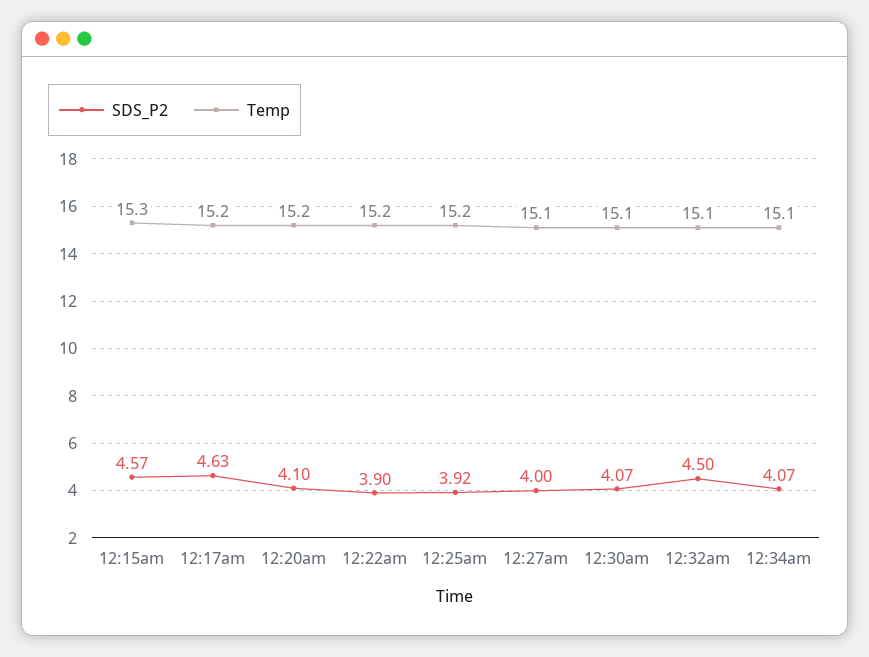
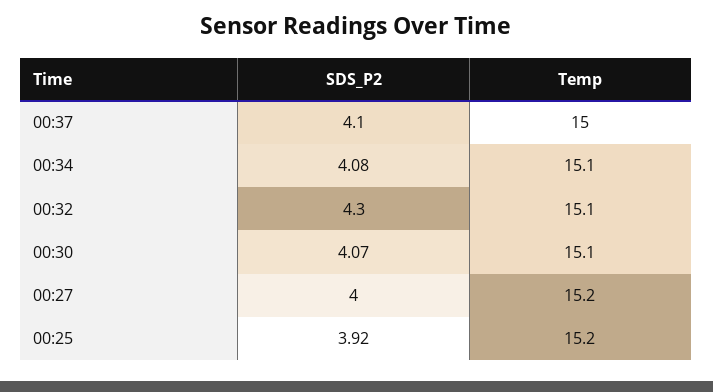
SDS_P2, 12:15am: 4.57 -> none
Temp, 12:15am: 15.3 -> none
SDS_P2, 12:17am: 4.63 -> none
Temp, 12:17am: 15.2 -> none
SDS_P2, 12:20am: 4.1 -> none
Temp, 12:20am: 15.2 -> none
SDS_P2, 12:22am: 3.9 -> none
Temp, 12:22am: 15.2 -> none
Temp, 12:27am: 15.1 -> 15.2
SDS_P2, 12:32am: 4.5 -> 4.3
SDS_P2, 12:34am: 4.07 -> 4.08
SDS_P2, 00:37: none -> 4.1
Temp, 00:37: none -> 15

